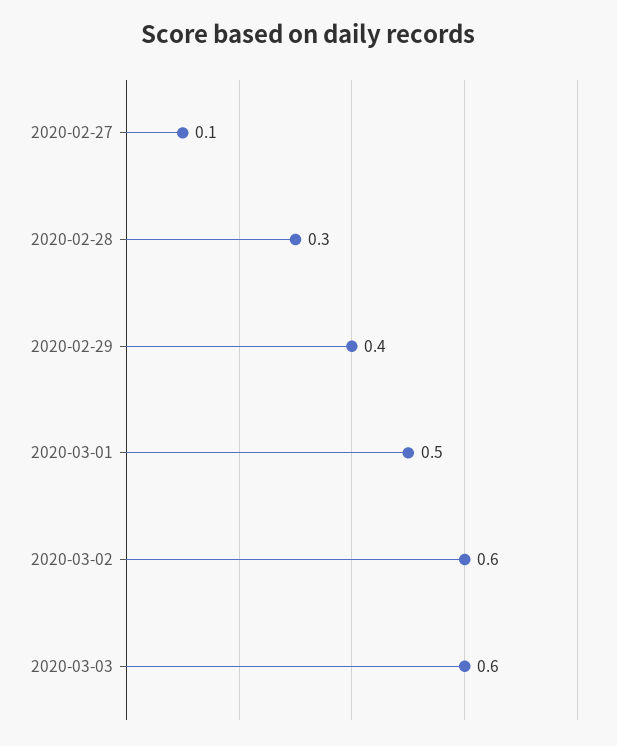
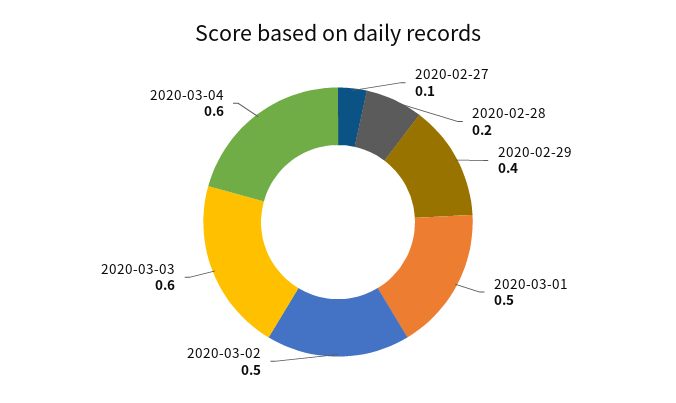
2020-02-28: 0.3 -> 0.2
2020-03-02: 0.6 -> 0.5
2020-03-04: none -> 0.6

